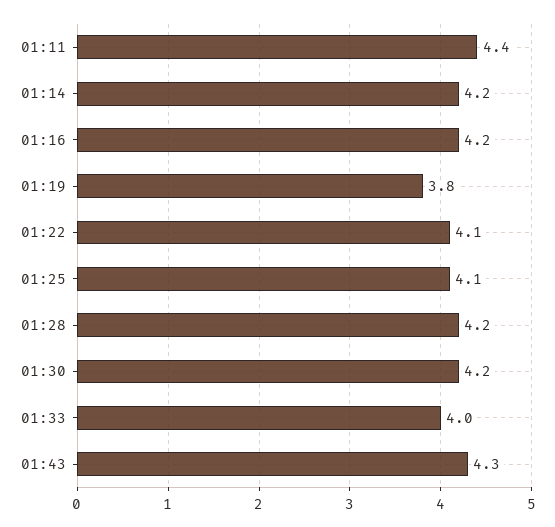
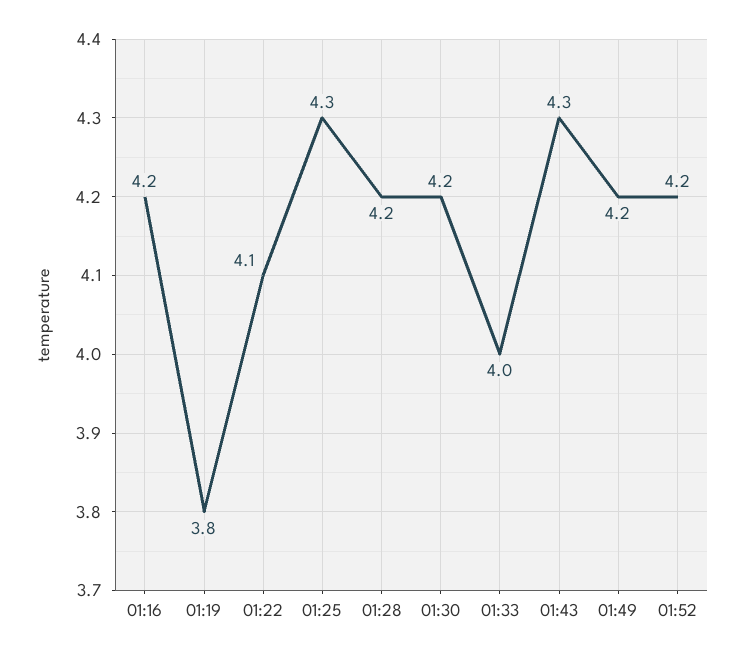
01:11: 4.4 -> none
01:14: 4.2 -> none
01:25: 4.1 -> 4.3
01:49: none -> 4.2
01:52: none -> 4.2

